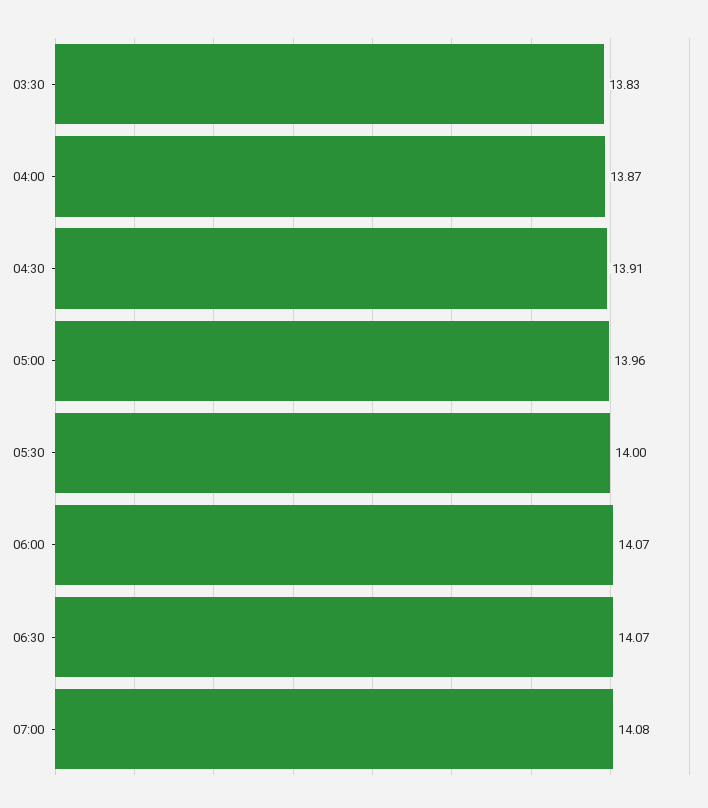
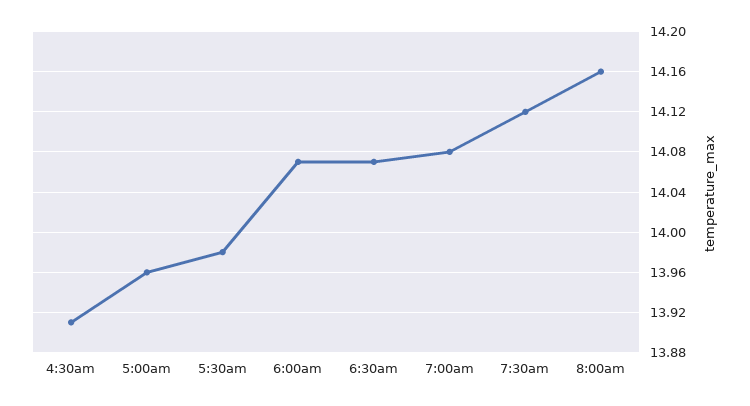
03:30: 13.83 -> none
04:00: 13.87 -> none
05:30: 14 -> 13.98
7:30am: none -> 14.12
8:00am: none -> 14.16

